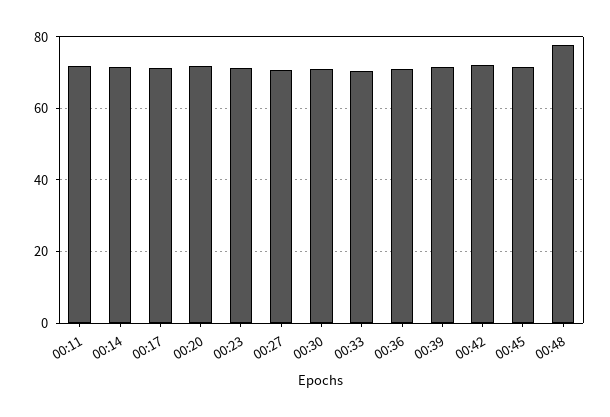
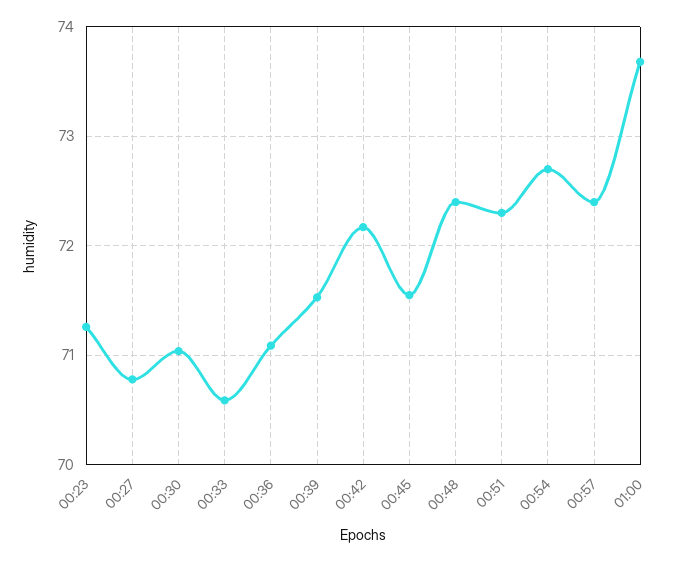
00:11: 72 -> none
00:14: 72 -> none
00:17: 72 -> none
00:20: 72 -> none
00:48: 78 -> 72.4
00:51: none -> 72.3
00:54: none -> 72.7
00:57: none -> 72.4
01:00: none -> 73.7

